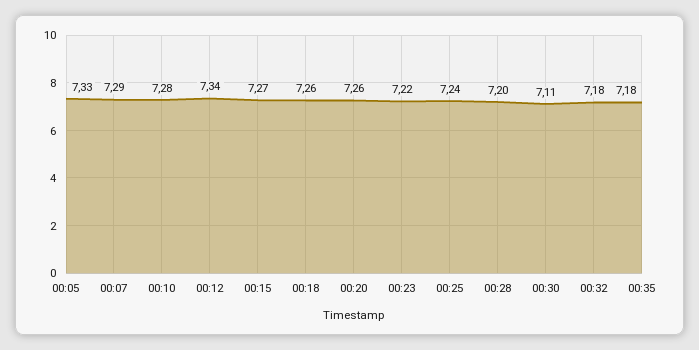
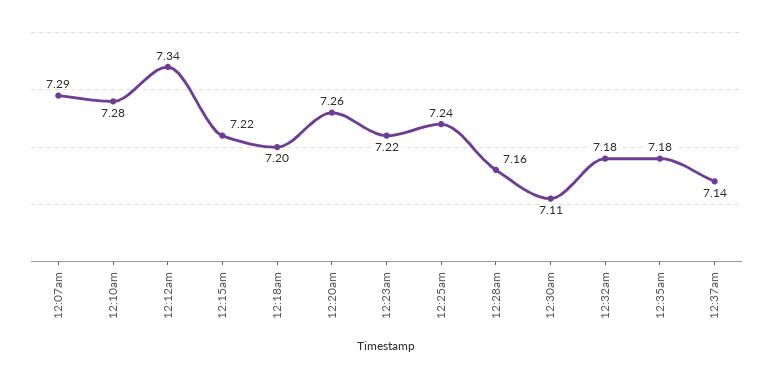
00:05: 7.33 -> none
00:15: 7.27 -> 7.22
00:18: 7.26 -> 7.2
00:28: 7.2 -> 7.16
12:37am: none -> 7.14

